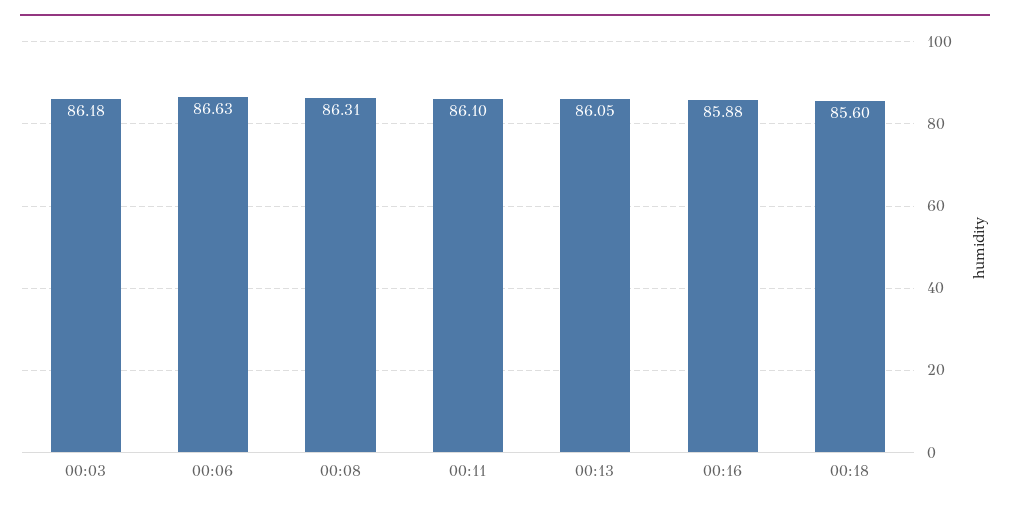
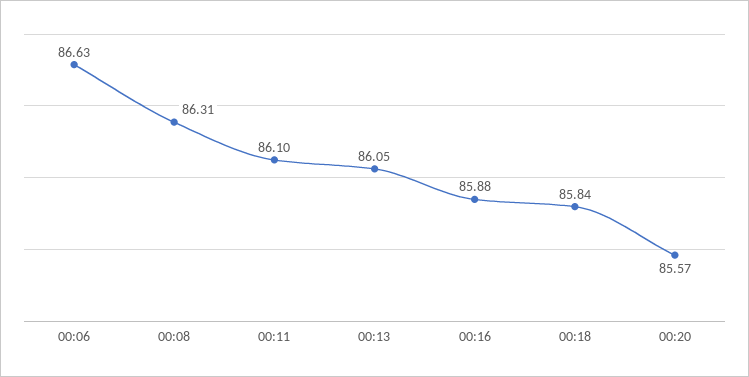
00:03: 86.18 -> none
00:18: 85.6 -> 85.84
00:20: none -> 85.57

